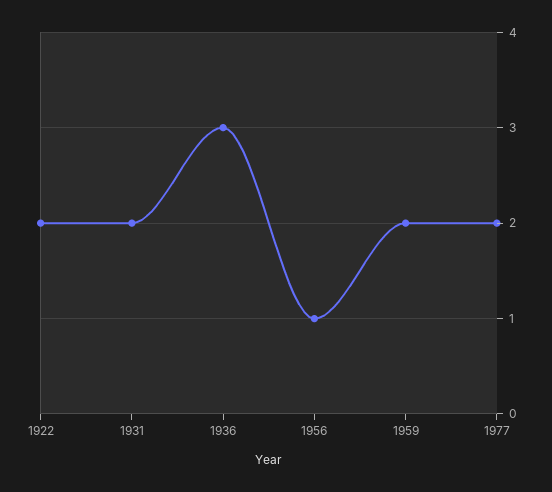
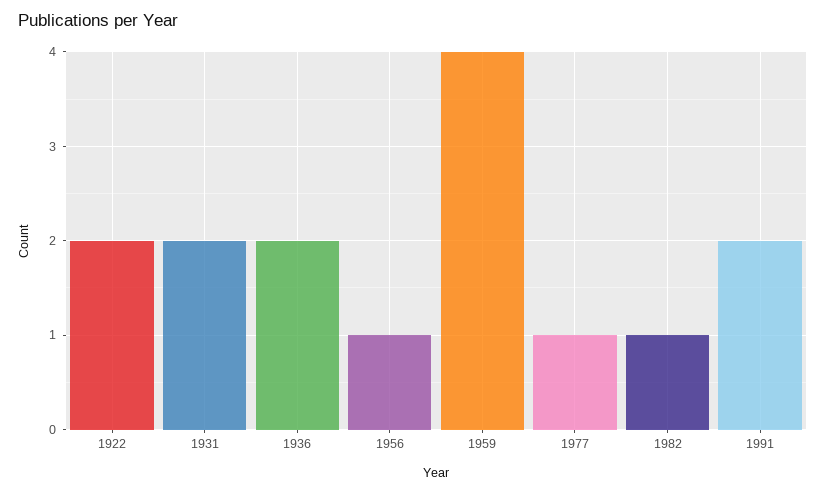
1936: 3 -> 2
1959: 2 -> 4
1977: 2 -> 1
1982: none -> 1
1991: none -> 2

